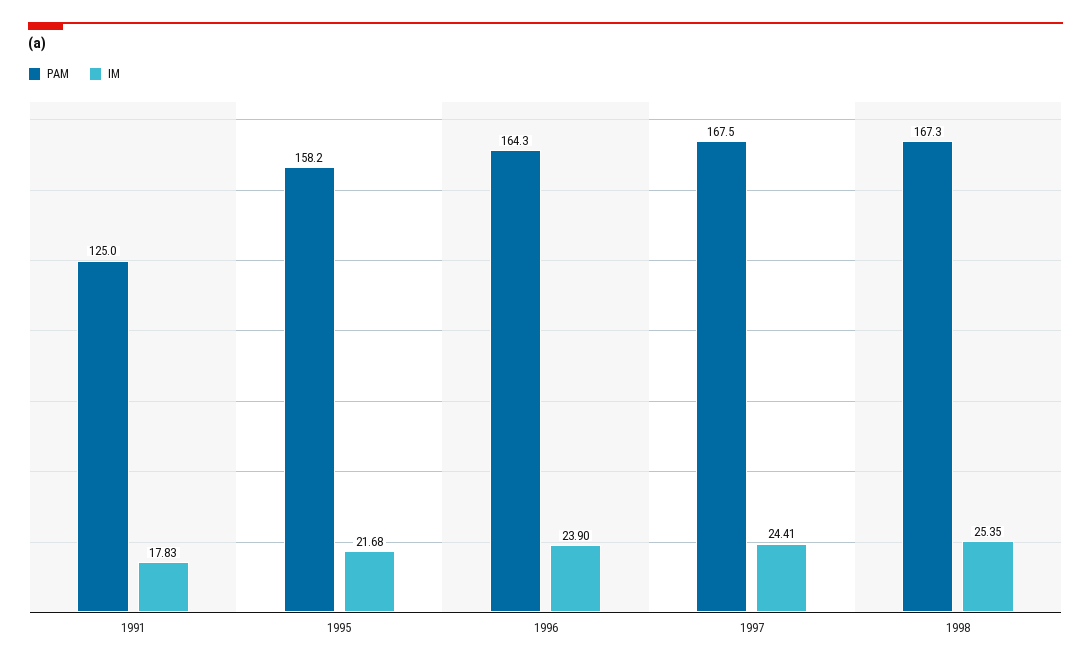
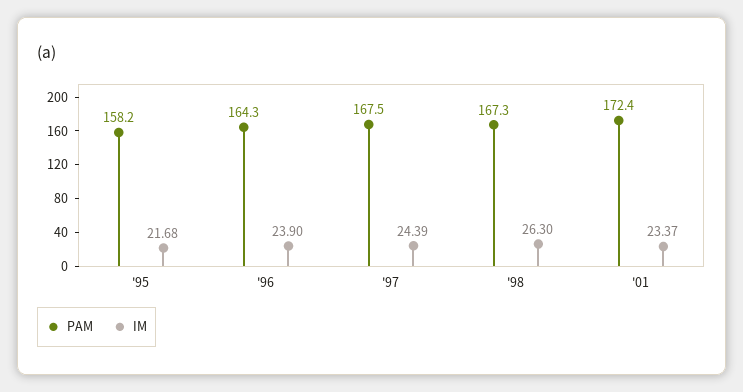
PAM, 1991: 125 -> none
IM, 1991: 17.83 -> none
IM, 1997: 24.41 -> 24.39
IM, 1998: 25.35 -> 26.3
PAM, '01: none -> 172.4
IM, '01: none -> 23.37

